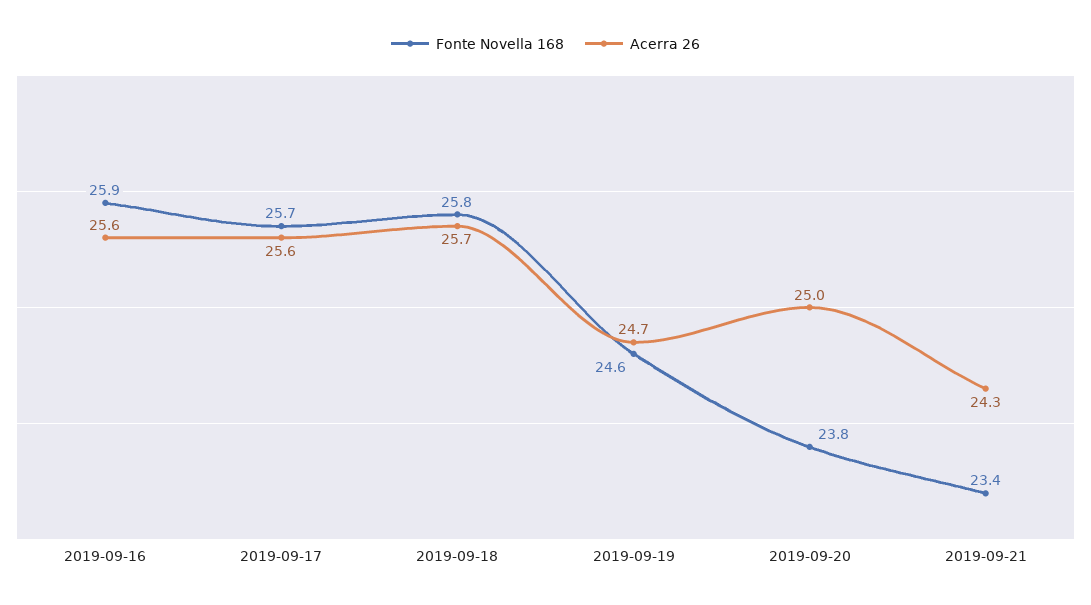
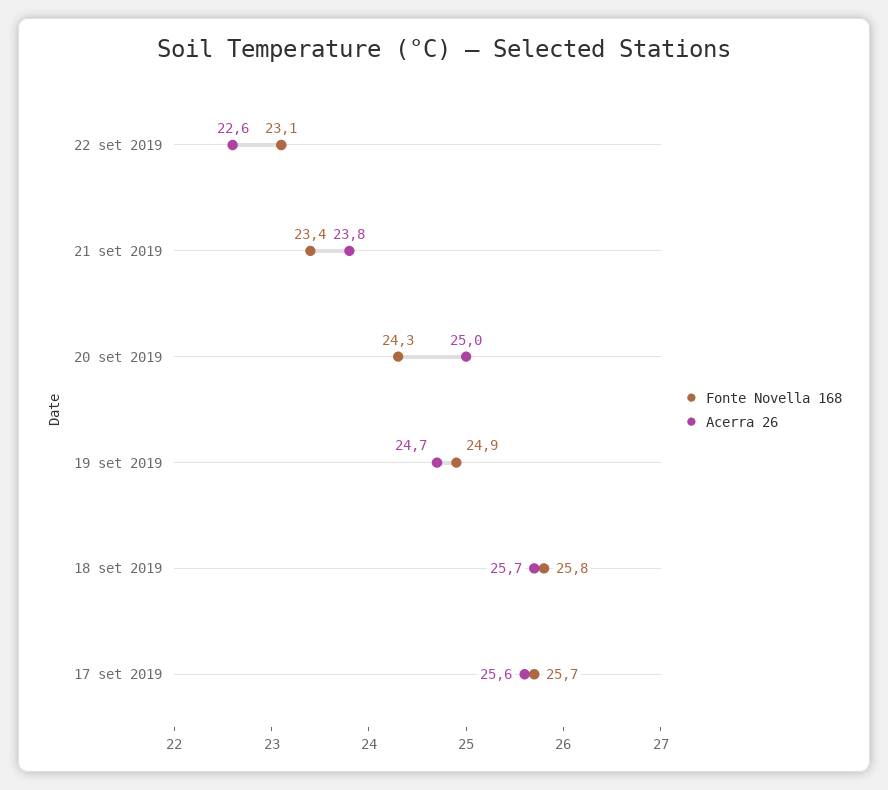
Fonte Novella 168, 2019-09-16: 25.9 -> none
Acerra 26, 2019-09-16: 25.6 -> none
Fonte Novella 168, 2019-09-19: 24.6 -> 24.9
Fonte Novella 168, 2019-09-20: 23.8 -> 24.3
Acerra 26, 2019-09-21: 24.3 -> 23.8
Fonte Novella 168, 22 set 2019: none -> 23.1
Acerra 26, 22 set 2019: none -> 22.6

